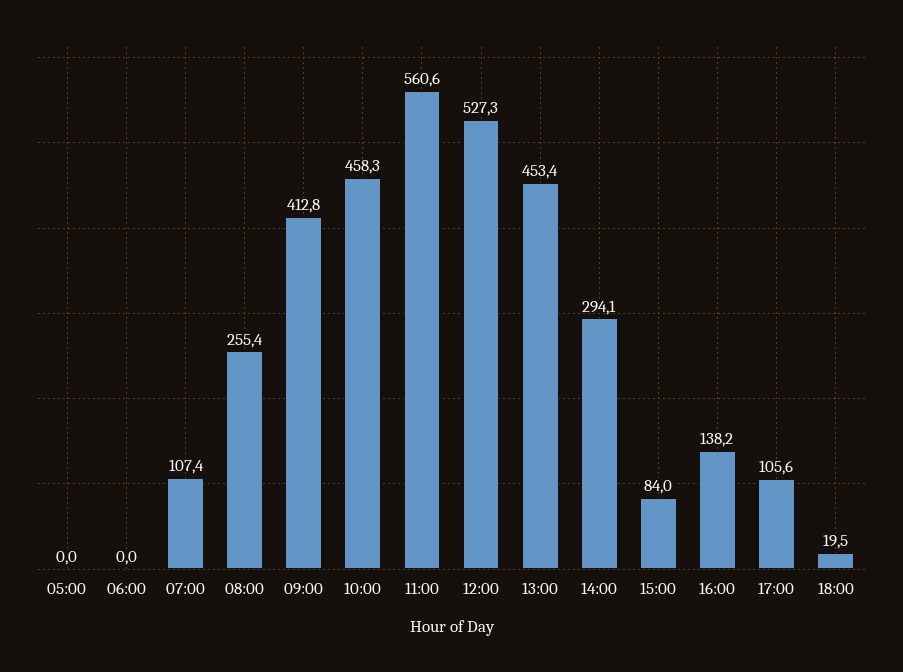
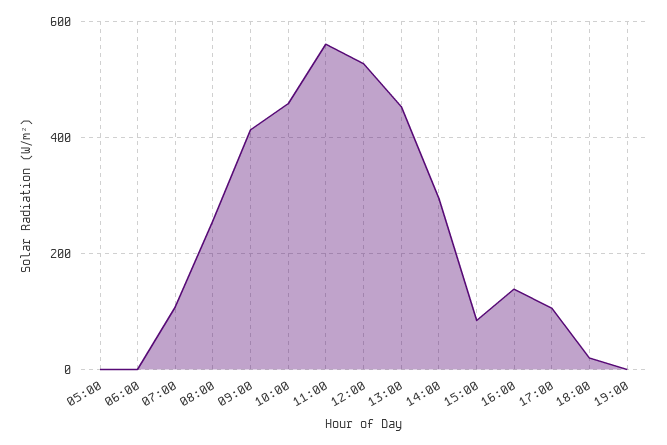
19:00: none -> 0

